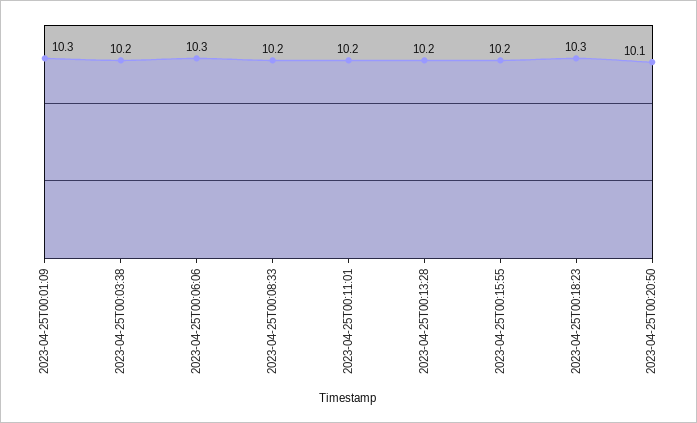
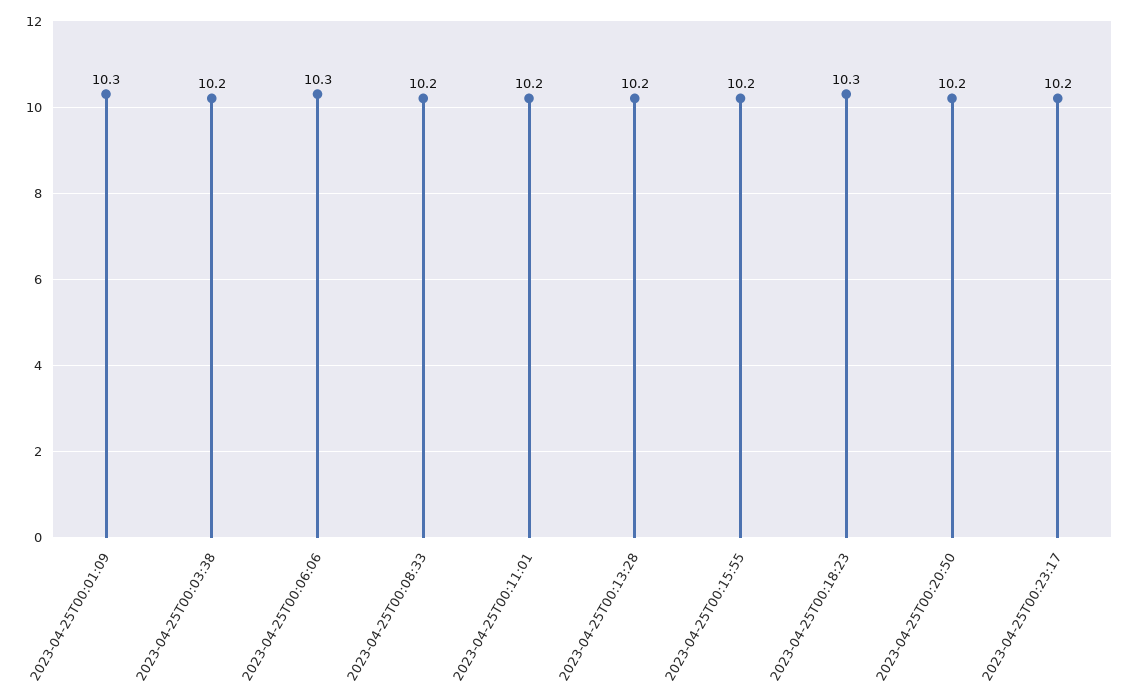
2023-04-25T00:20:50: 10.1 -> 10.2
2023-04-25T00:23:17: none -> 10.2

